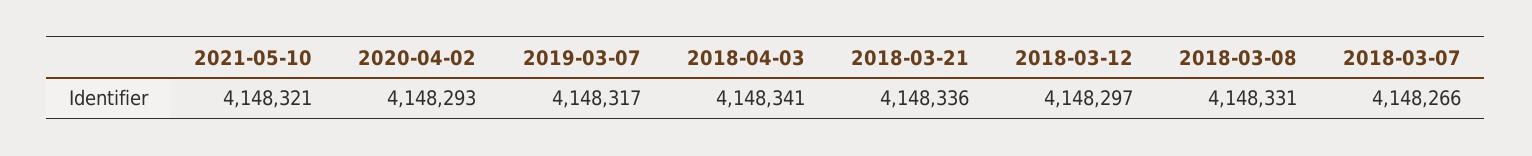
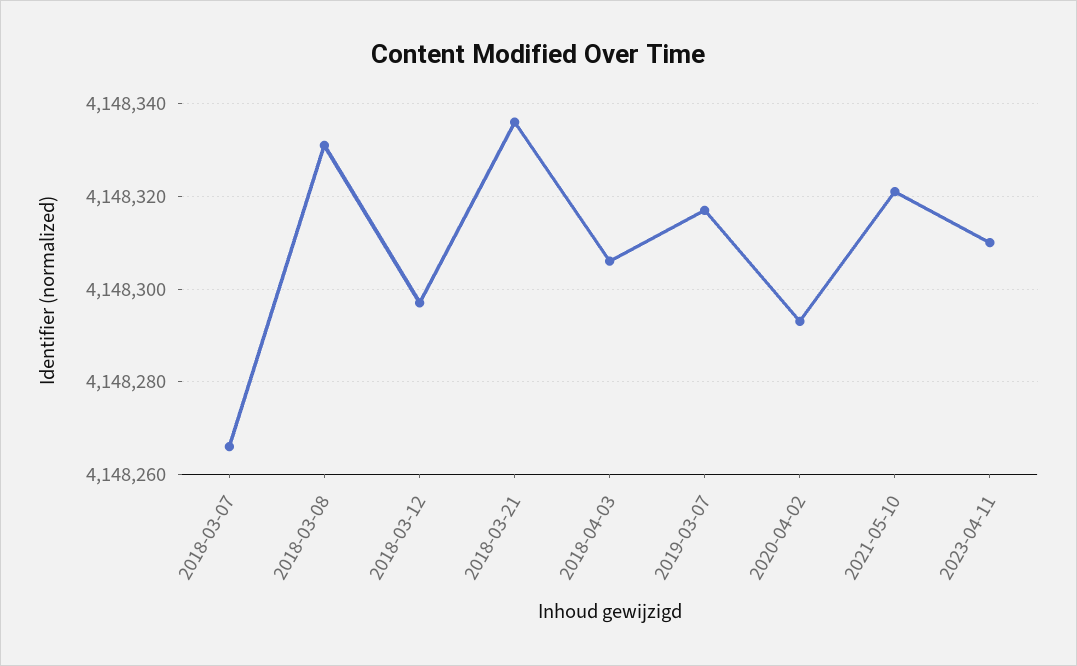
2018-04-03: 4148341 -> 4148305
2023-04-11: none -> 4148310

